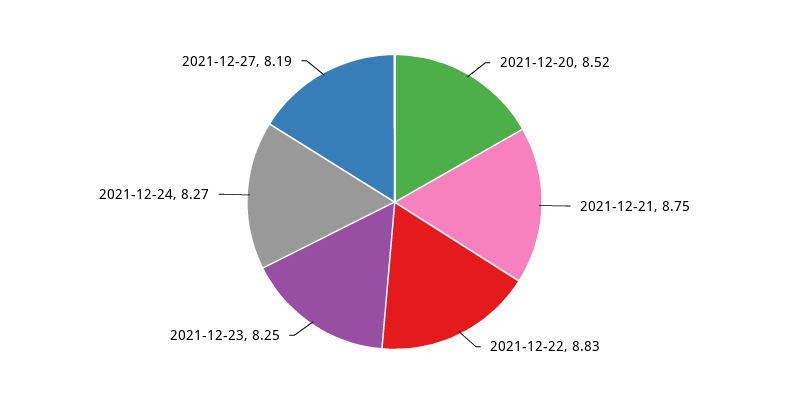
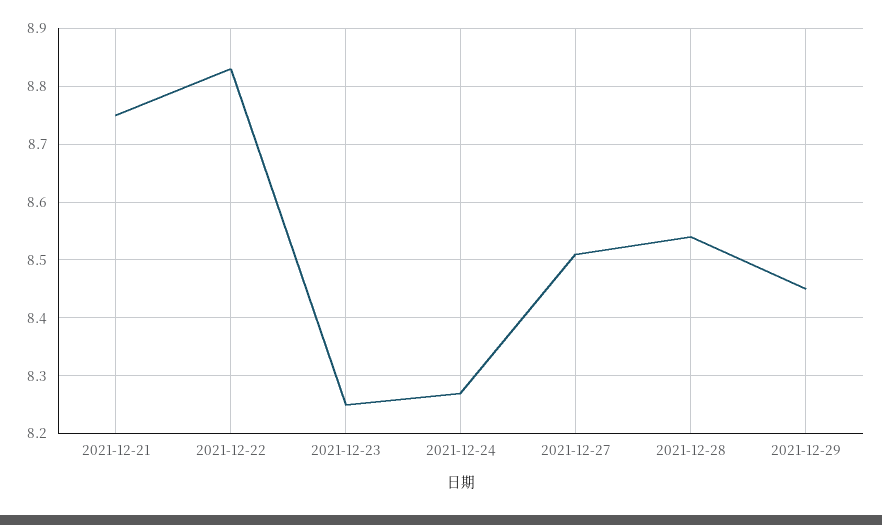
2021-12-20: 8.52 -> none
2021-12-27: 8.19 -> 8.5
2021-12-28: none -> 8.55
2021-12-29: none -> 8.45

